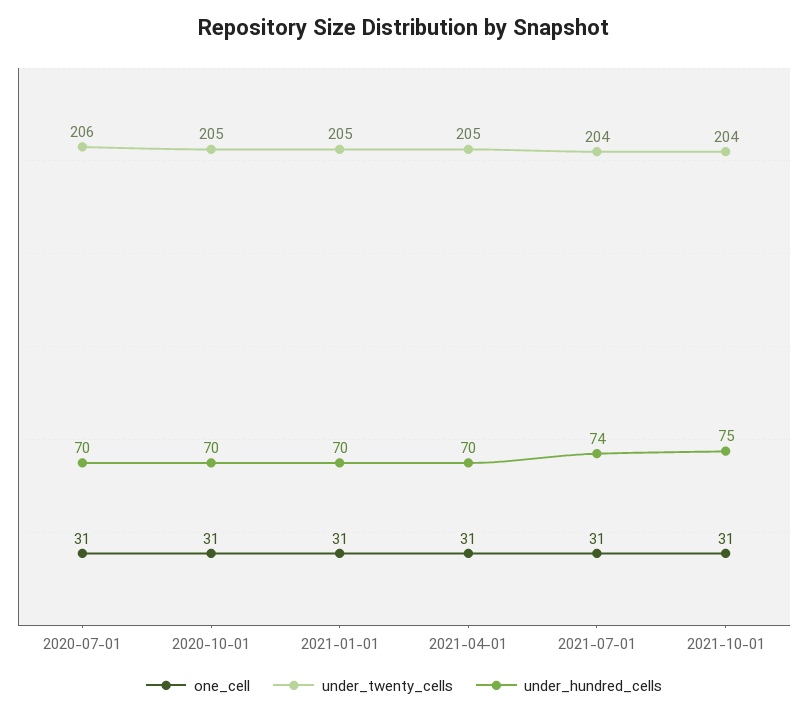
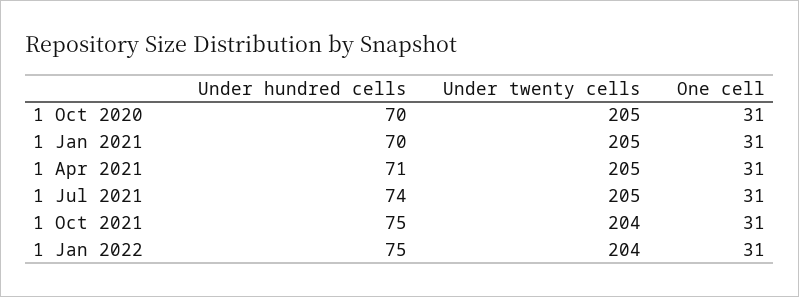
one_cell, 2020-07-01: 31 -> none
under_twenty_cells, 2020-07-01: 206 -> none
under_hundred_cells, 2020-07-01: 70 -> none
under_hundred_cells, 2021-04-01: 70 -> 71
under_twenty_cells, 2021-07-01: 204 -> 205
under_hundred_cells, 1 Jan 2022: none -> 75
under_twenty_cells, 1 Jan 2022: none -> 204
one_cell, 1 Jan 2022: none -> 31

